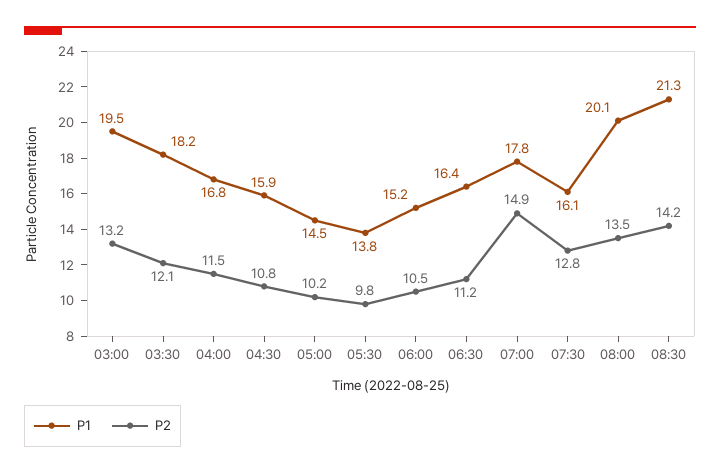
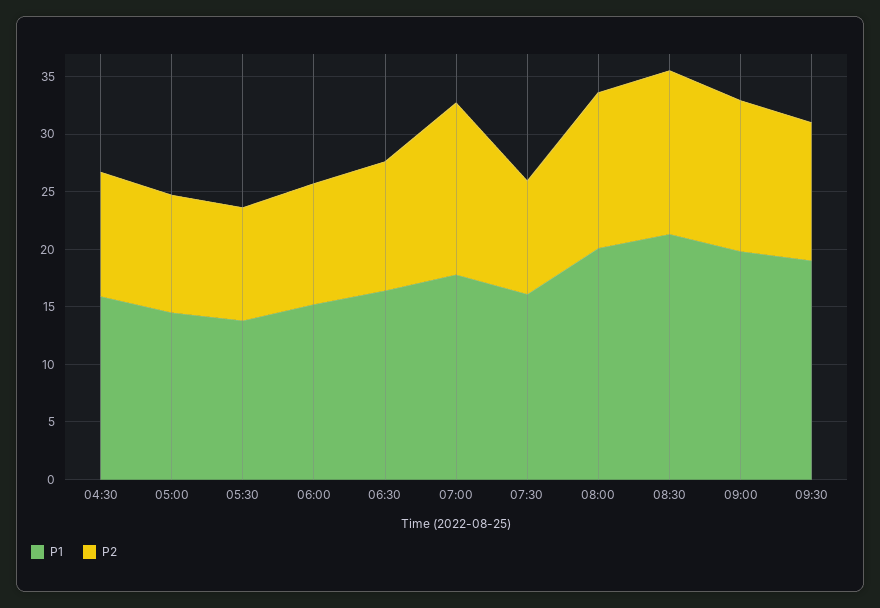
P1, 03:00: 19.5 -> none
P2, 03:00: 13.2 -> none
P1, 03:30: 18.2 -> none
P2, 03:30: 12.1 -> none
P1, 04:00: 16.8 -> none
P2, 04:00: 11.5 -> none
P2, 07:30: 12.8 -> 10
P1, 09:00: none -> 20
P2, 09:00: none -> 13
P1, 09:30: none -> 19
P2, 09:30: none -> 12

